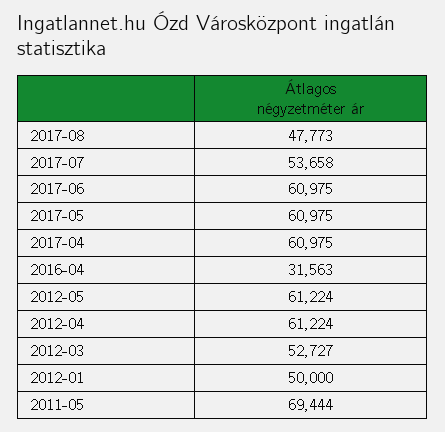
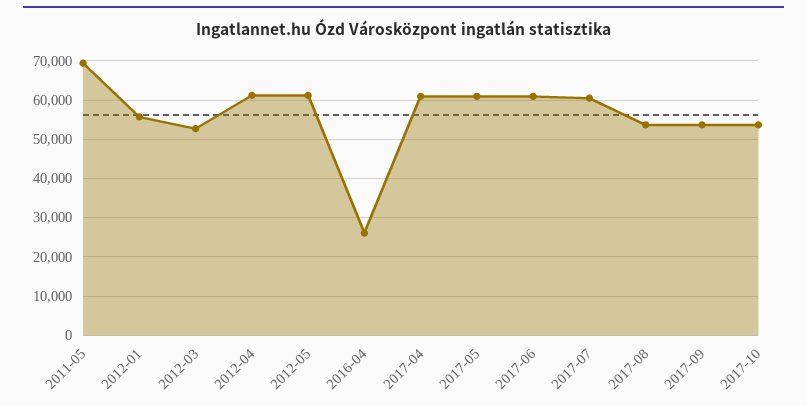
2017-08: 47773 -> 54000
2017-07: 53658 -> 60000
2016-04: 31563 -> 26000
2012-01: 50000 -> 56000
2017-09: none -> 54000
2017-10: none -> 54000

